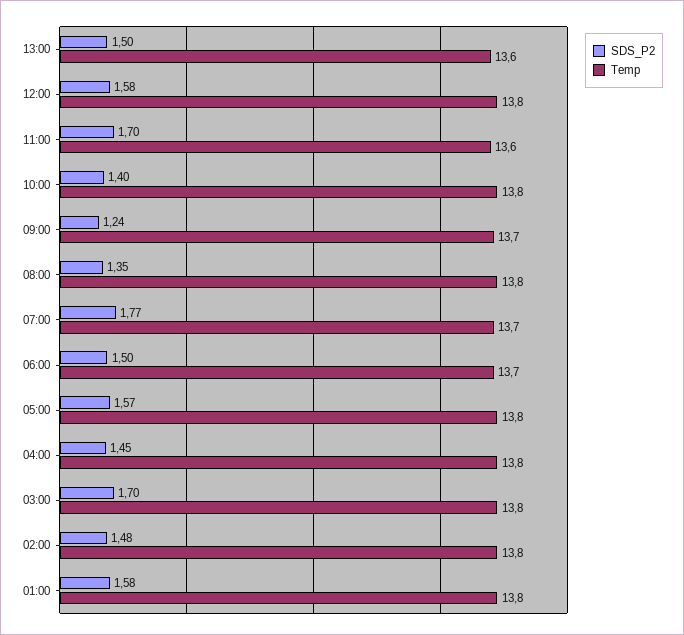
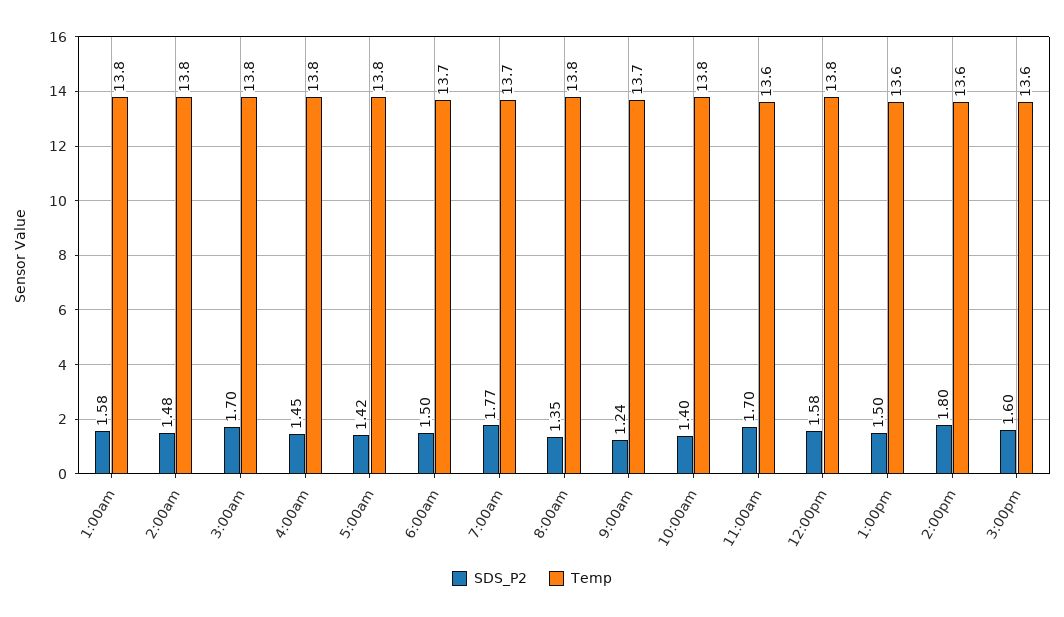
SDS_P2, 05:00: 1.57 -> 1.42
SDS_P2, 2:00pm: none -> 1.8
Temp, 2:00pm: none -> 13.6
SDS_P2, 3:00pm: none -> 1.6
Temp, 3:00pm: none -> 13.6

